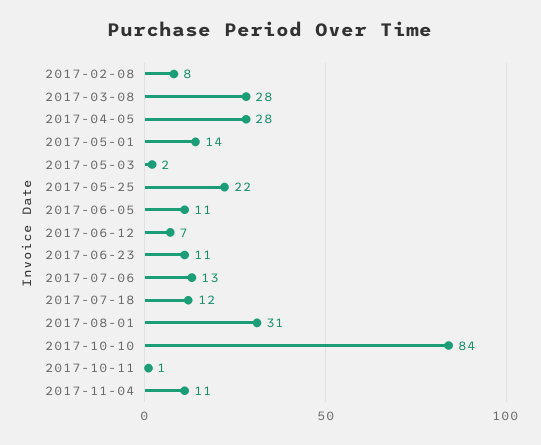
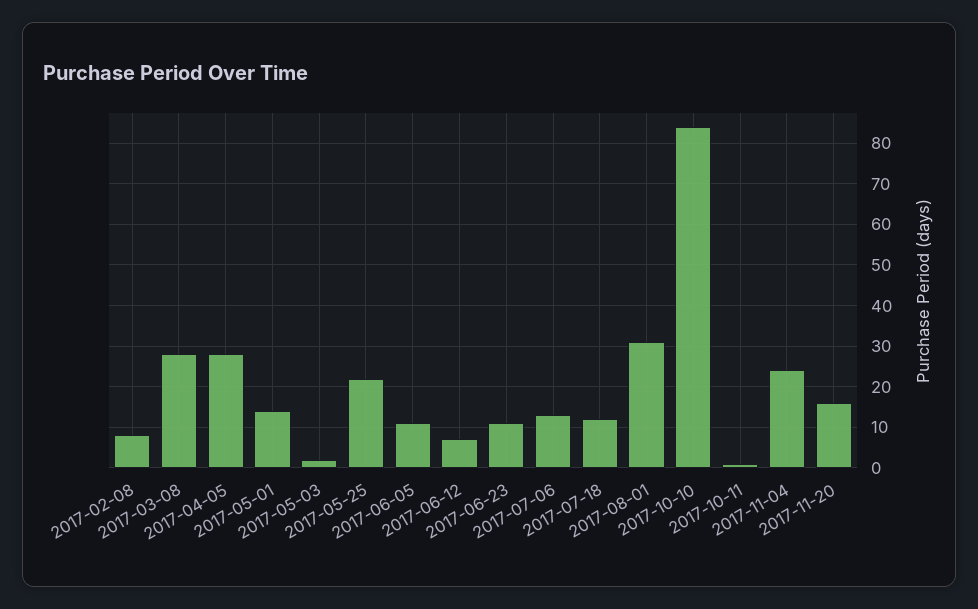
2017-11-04: 11 -> 25
2017-11-20: none -> 15

